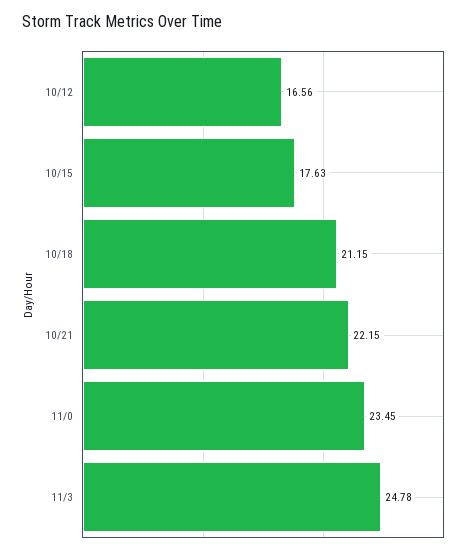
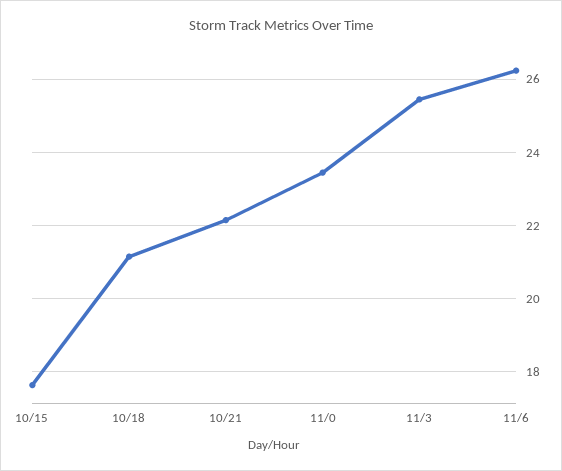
10/12: 16.56 -> none
11/3: 24.78 -> 25.4
11/6: none -> 26.2

